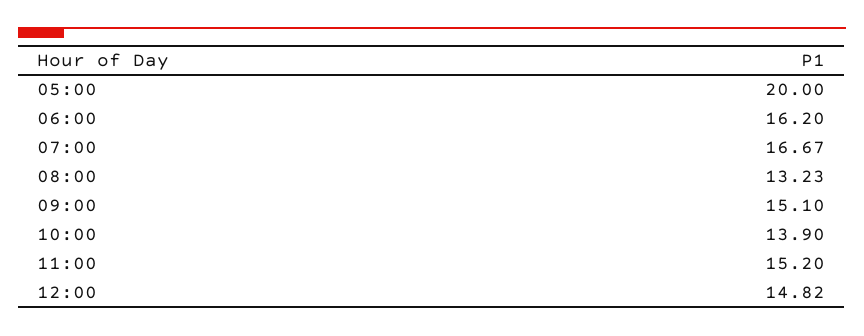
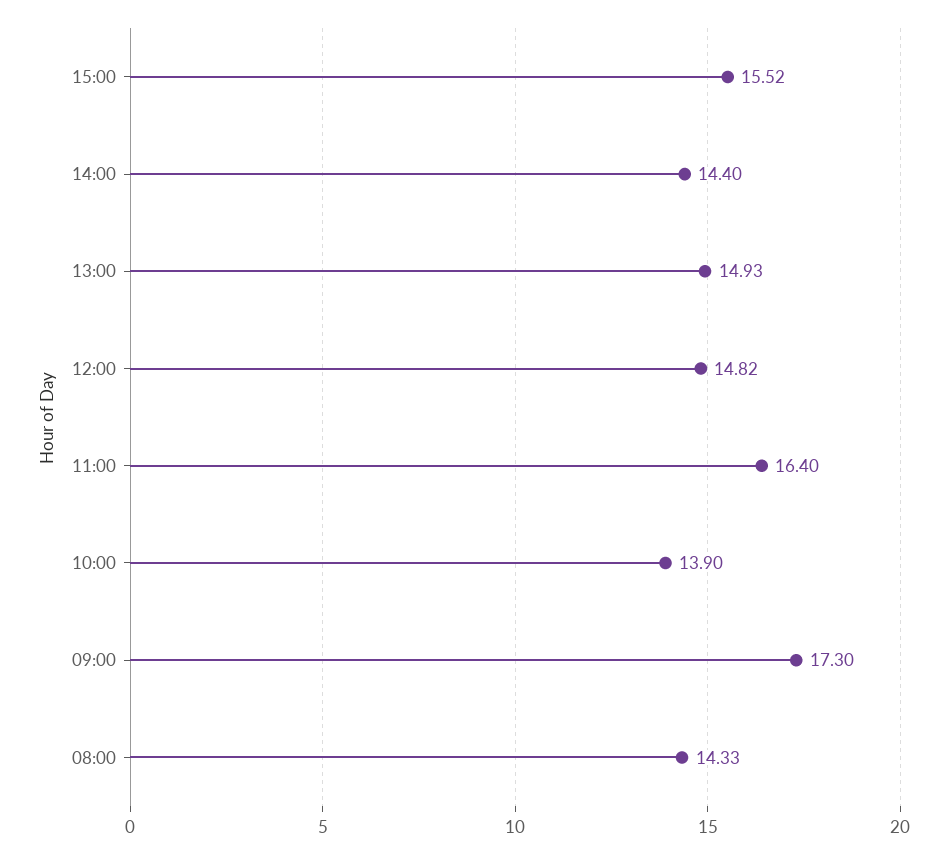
05:00: 20 -> none
06:00: 16.2 -> none
07:00: 16.67 -> none
08:00: 13.23 -> 14.33
09:00: 15.1 -> 17.3
11:00: 15.2 -> 16.4
15:00: none -> 15.52
14:00: none -> 14.4
13:00: none -> 14.93

